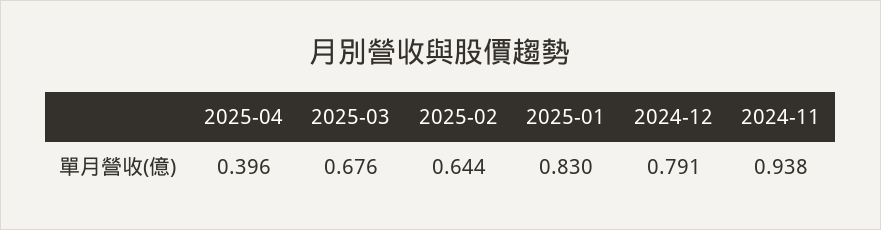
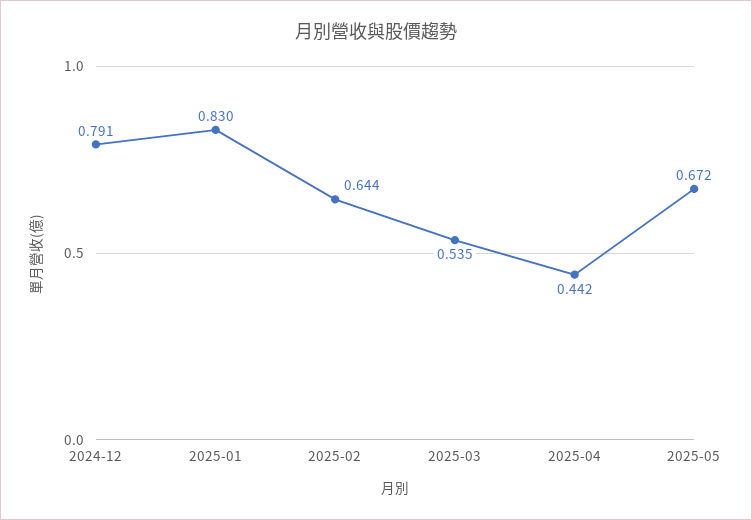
2025-04: 0.396 -> 0.442
2025-03: 0.676 -> 0.535
2024-11: 0.938 -> none
2025-05: none -> 0.672

